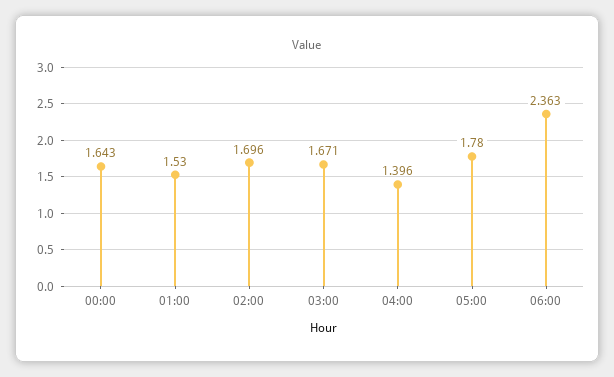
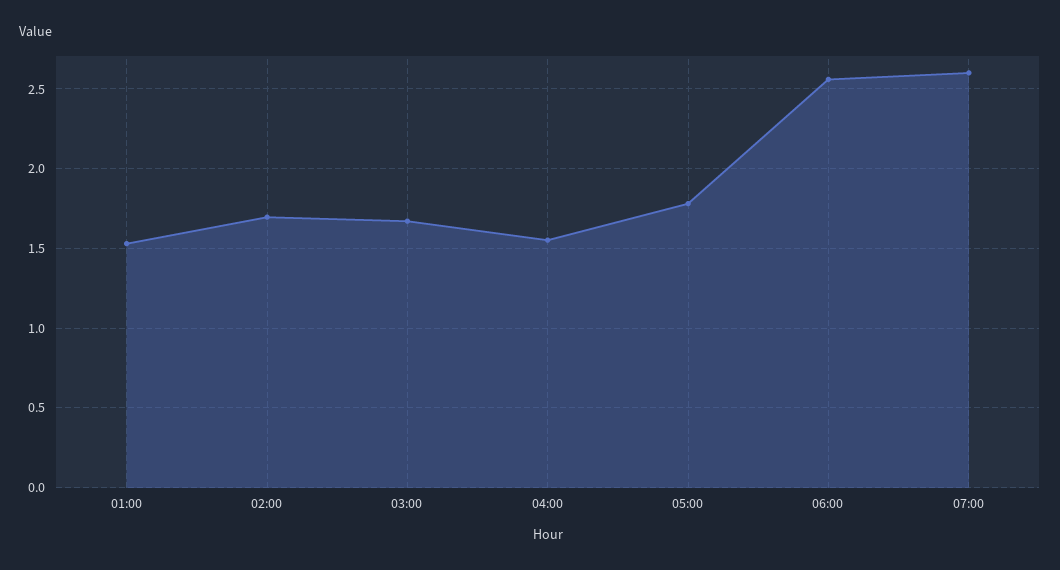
00:00: 1.643 -> none
04:00: 1.396 -> 1.55
06:00: 2.363 -> 2.55
07:00: none -> 2.6

